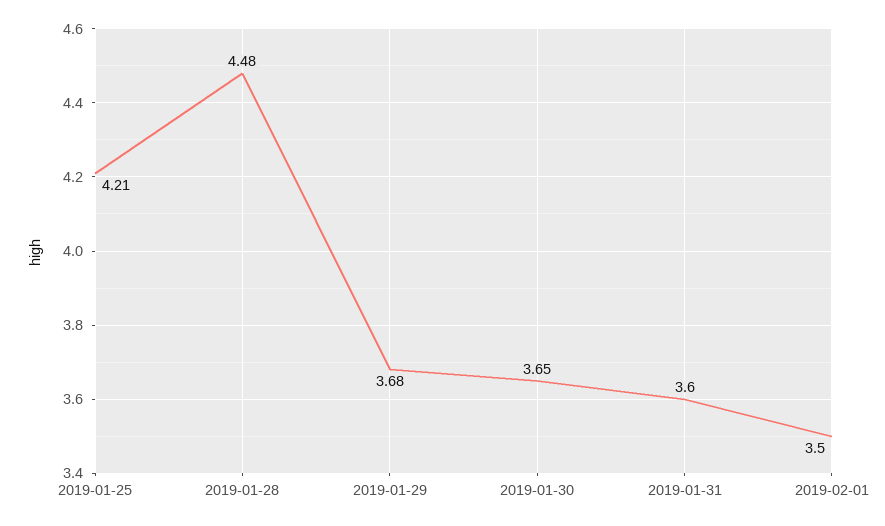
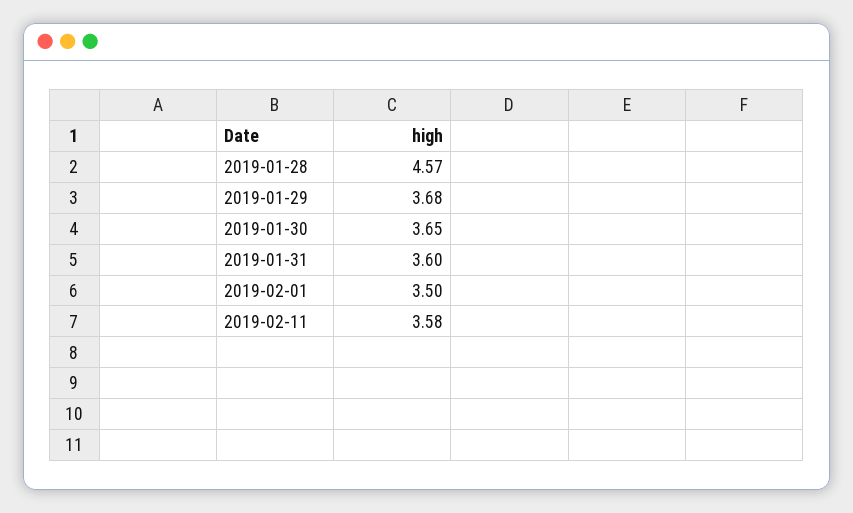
2019-01-25: 4.21 -> none
2019-01-28: 4.48 -> 4.57
2019-02-11: none -> 3.58

